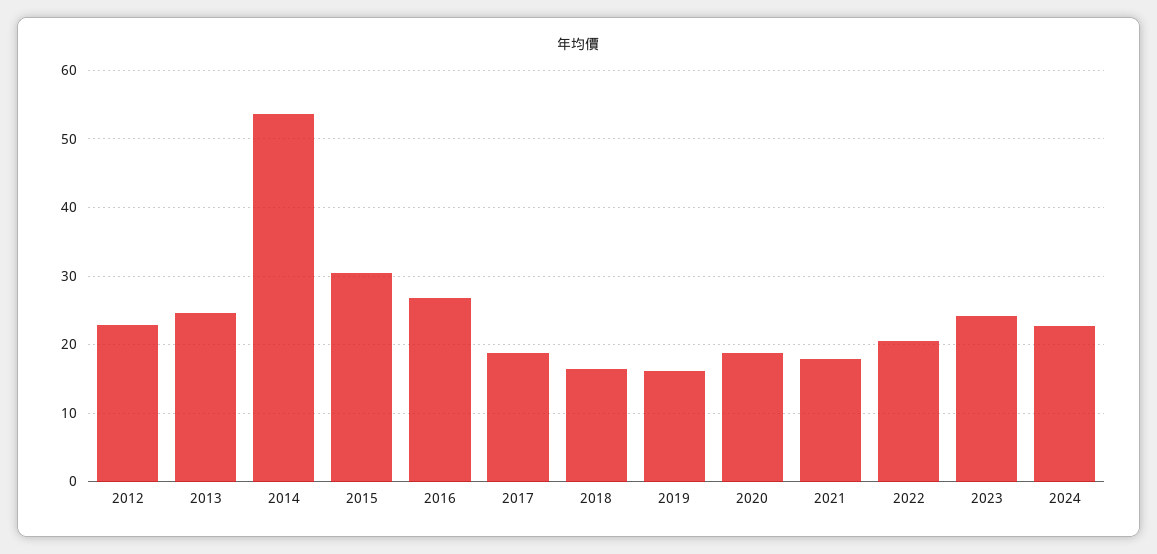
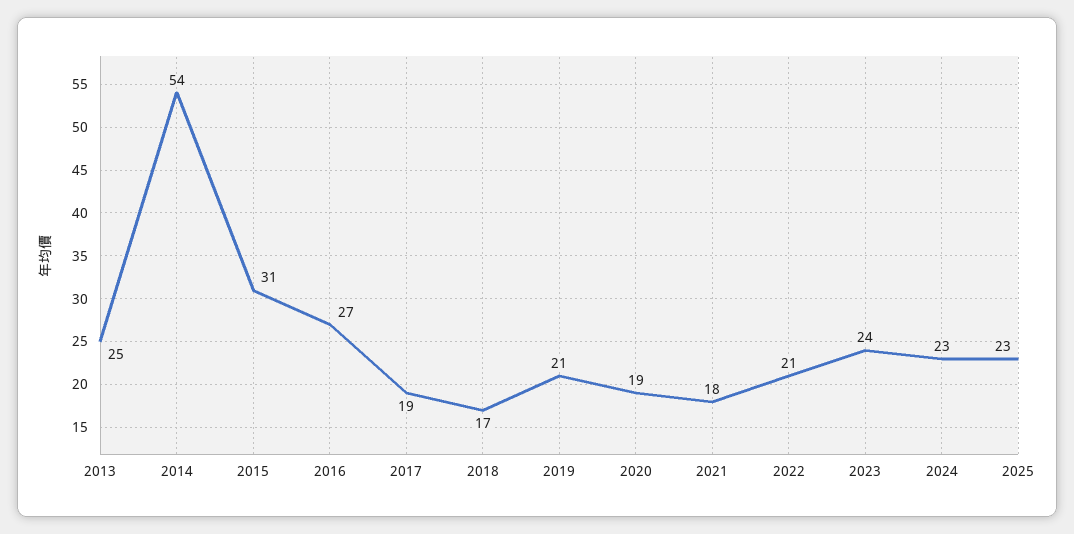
2012: 23 -> none
2019: 16 -> 21
2025: none -> 23

